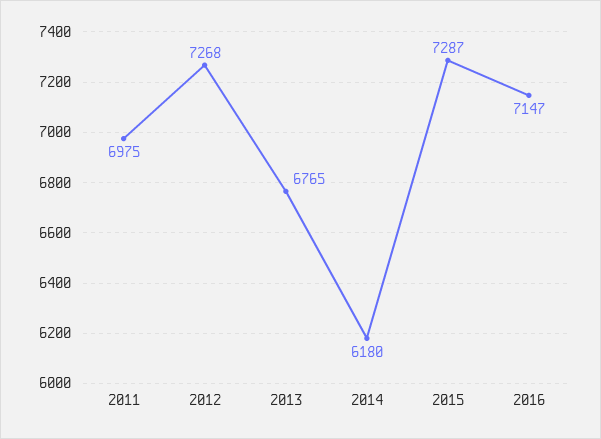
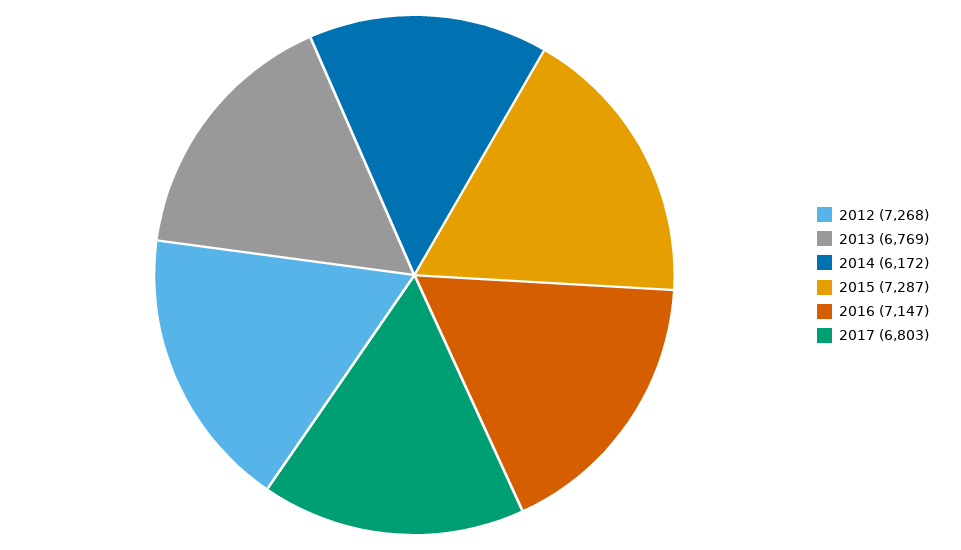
2011: 6975 -> none
2013: 6765 -> 6769
2014: 6180 -> 6172
2017: none -> 6803

